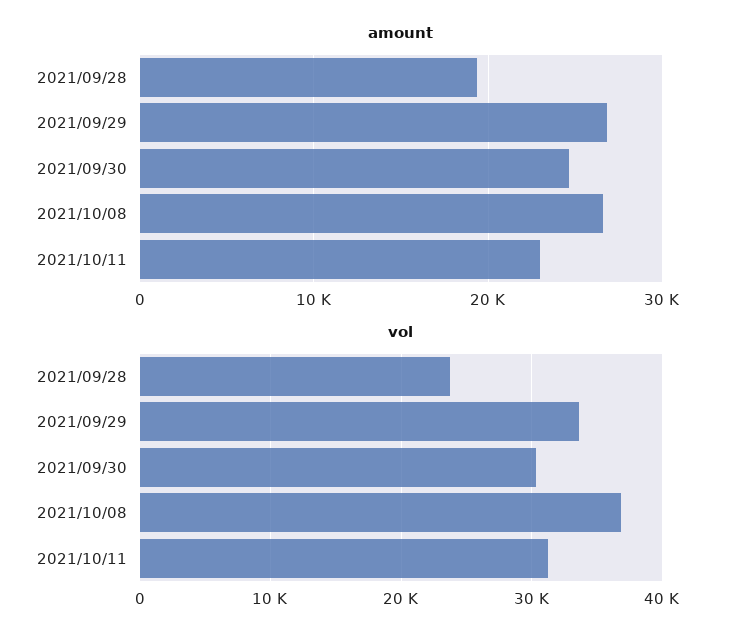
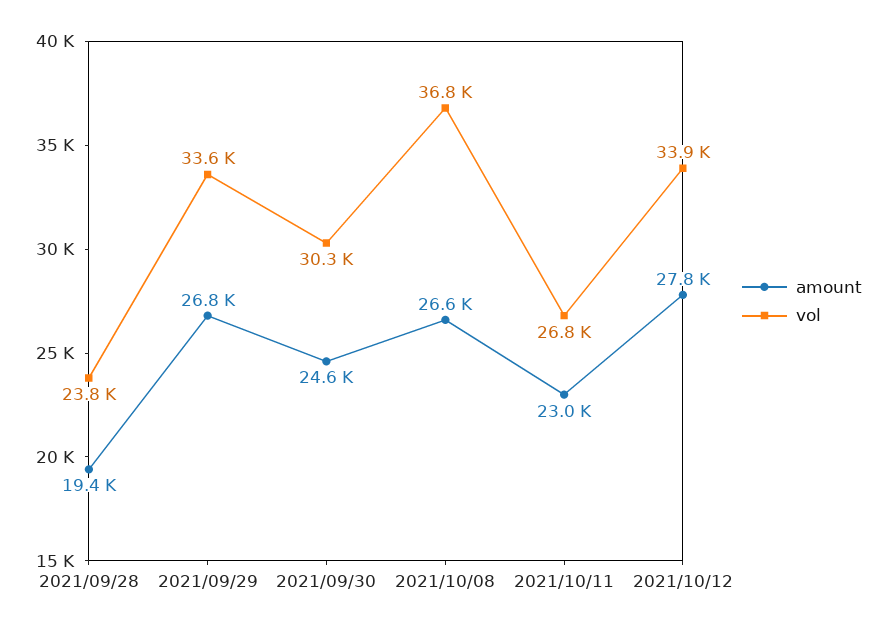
vol, 2021/10/11: 31000 -> 26800
amount, 2021/10/12: none -> 27800
vol, 2021/10/12: none -> 33900

